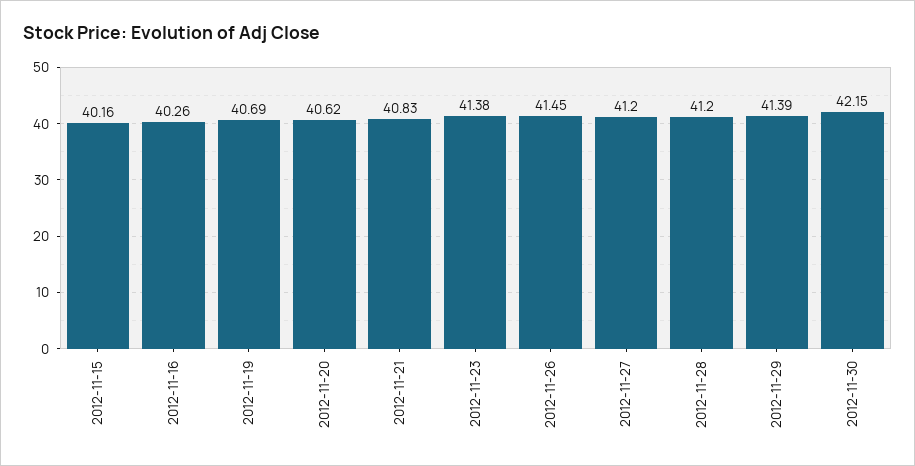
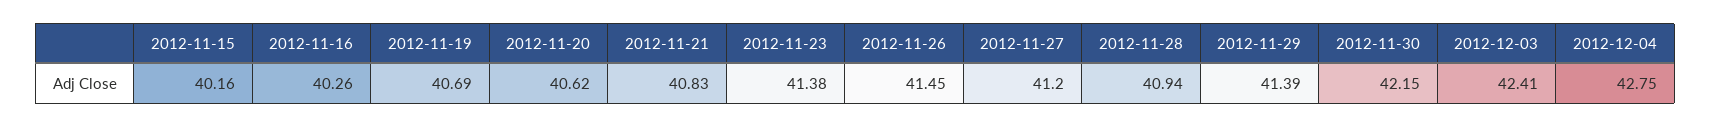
2012-11-28: 41.2 -> 40.94
2012-12-03: none -> 42.41
2012-12-04: none -> 42.75

